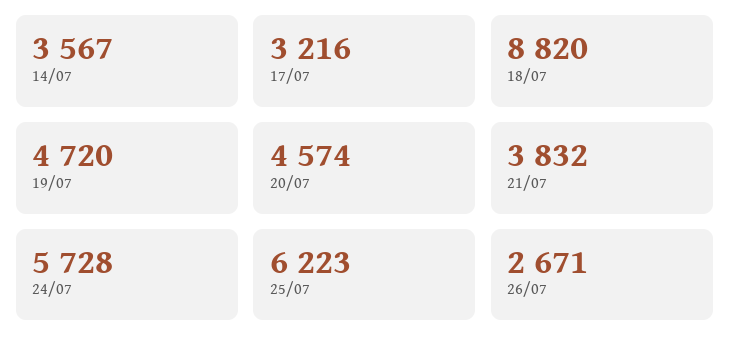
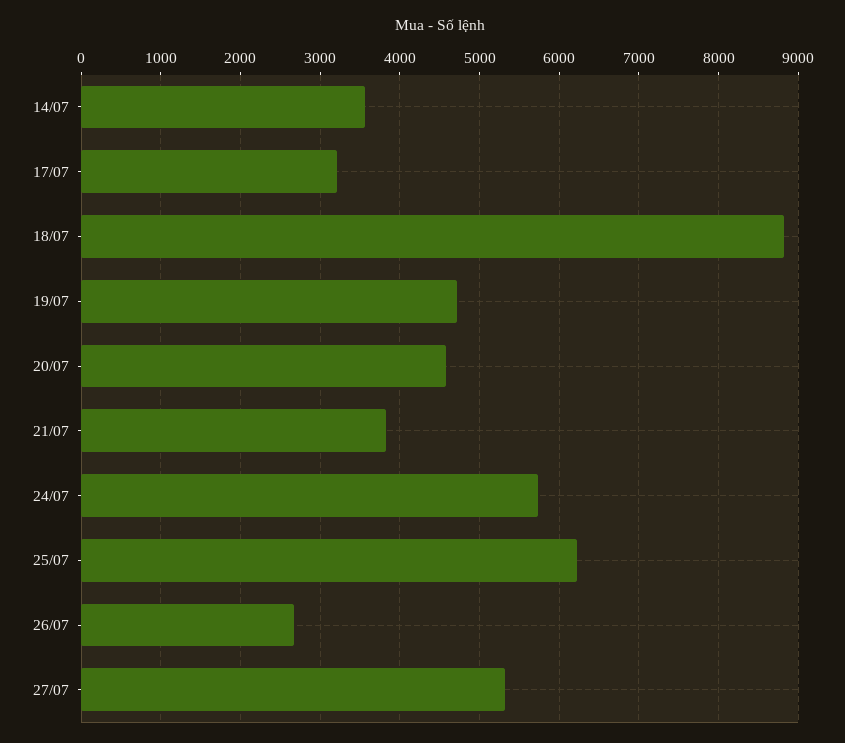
27/07: none -> 5300

